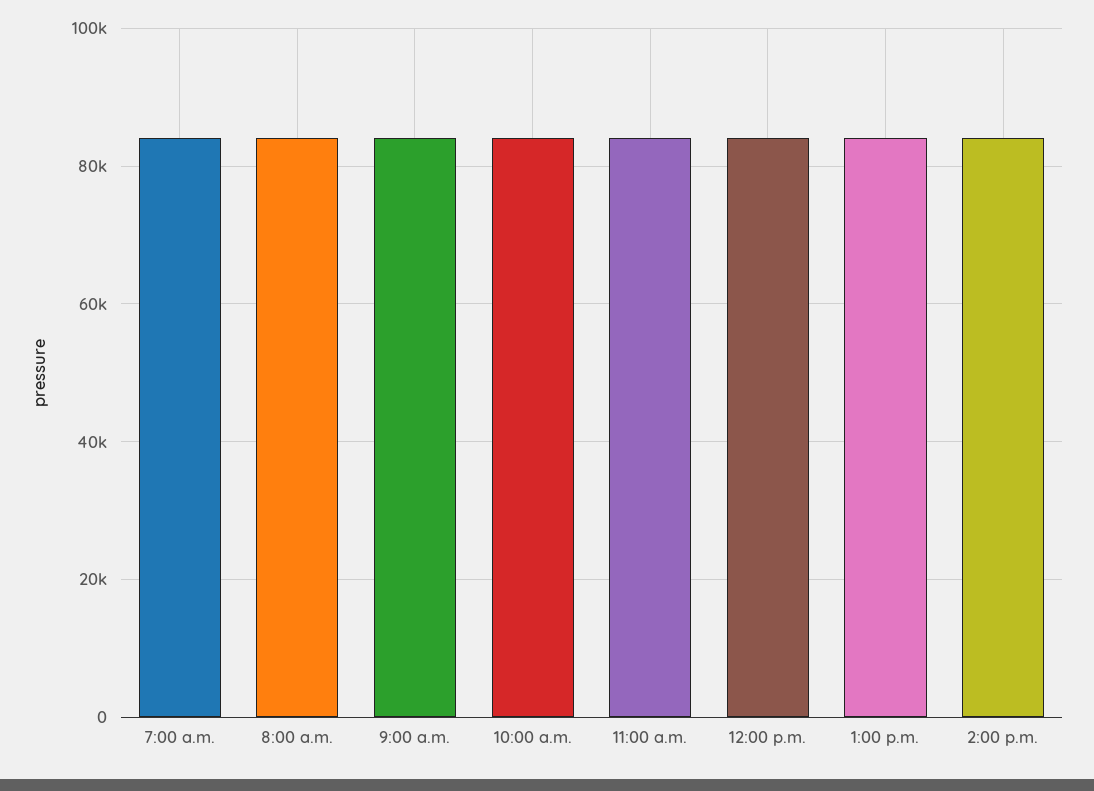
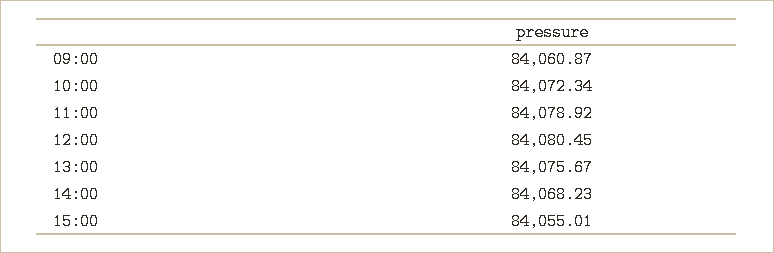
7:00 a.m.: 84000 -> none
8:00 a.m.: 84000 -> none
15:00: none -> 84055.01

